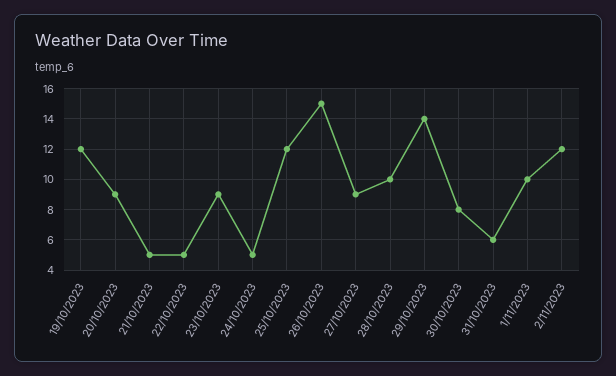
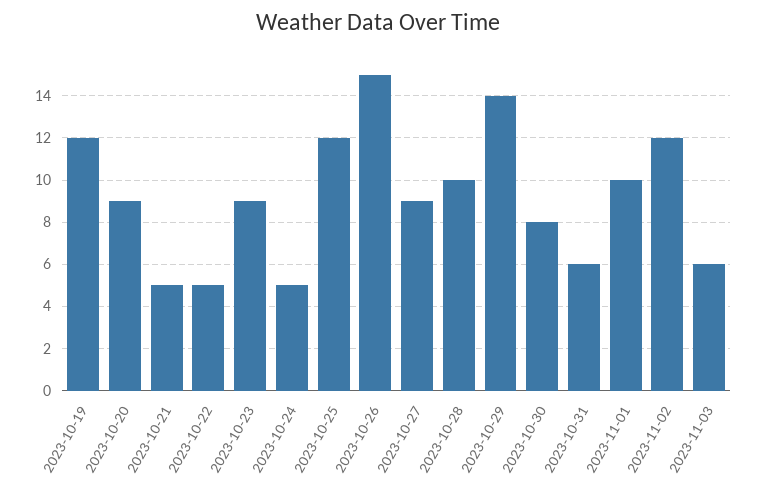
2023-11-03: none -> 6

